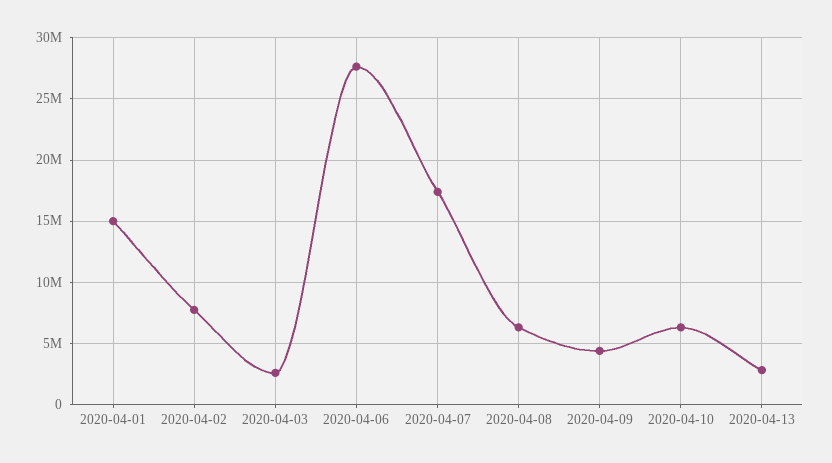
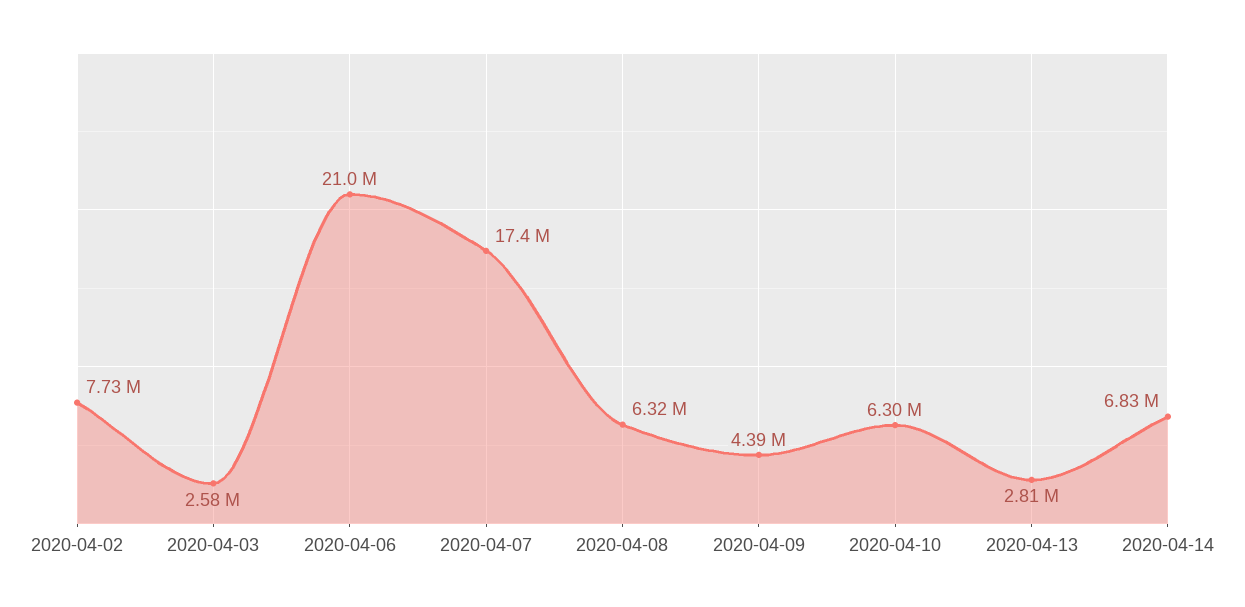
2020-04-01: 15000000 -> none
2020-04-06: 27500000 -> 21000000
2020-04-14: none -> 6830000

